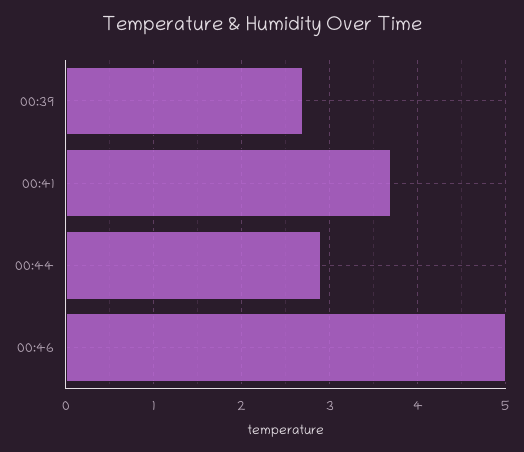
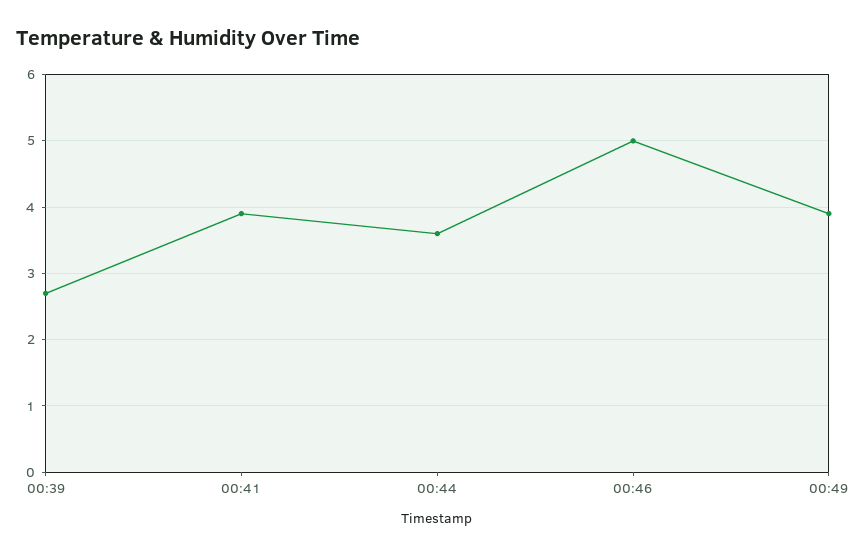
00:41: 3.7 -> 3.9
00:44: 2.9 -> 3.6
00:49: none -> 3.9

